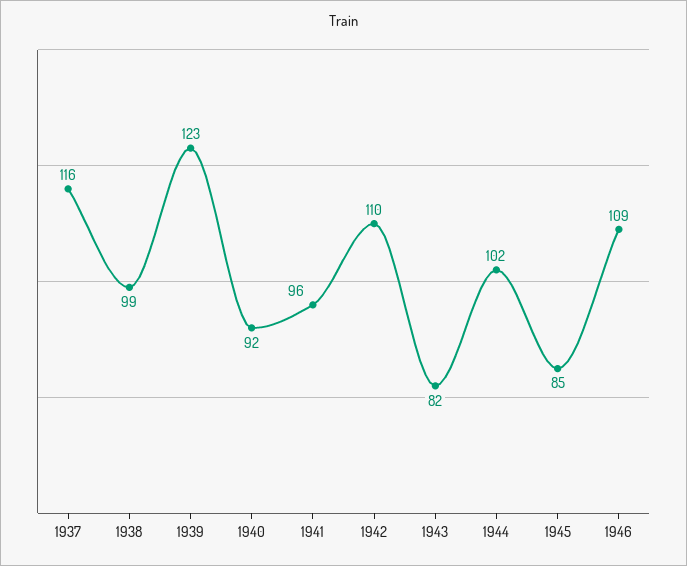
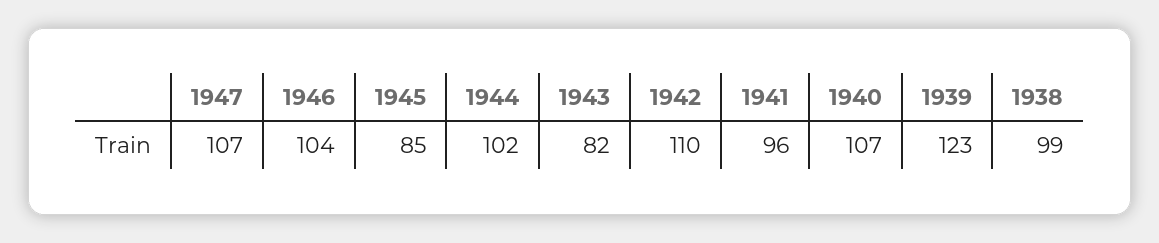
1937: 116 -> none
1940: 92 -> 107
1946: 109 -> 104
1947: none -> 107

